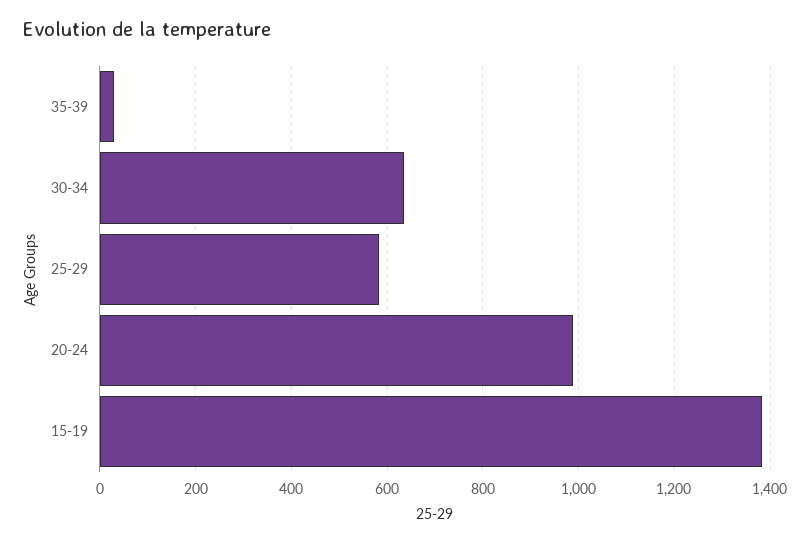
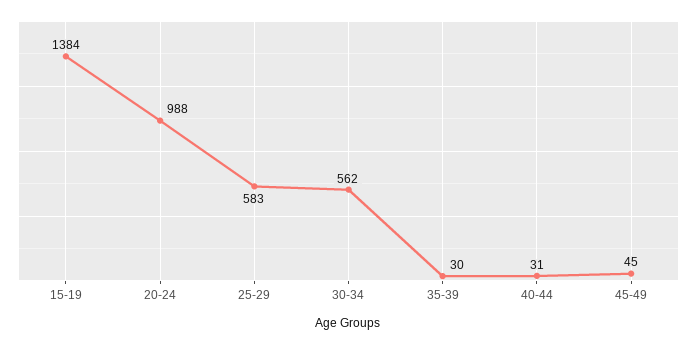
30-34: 640 -> 562
40-44: none -> 31
45-49: none -> 45

